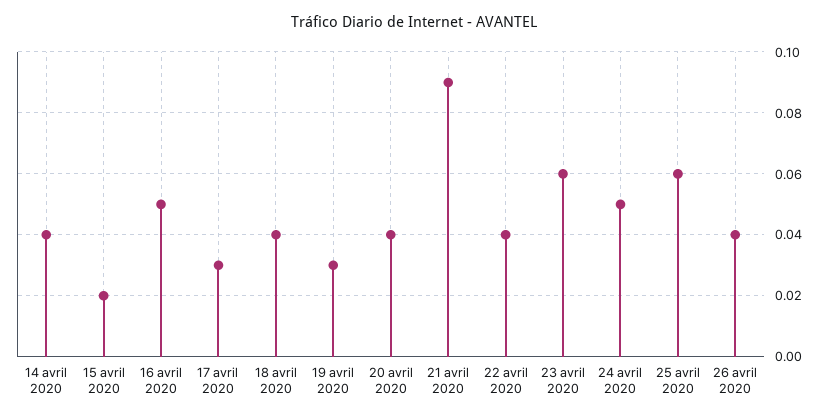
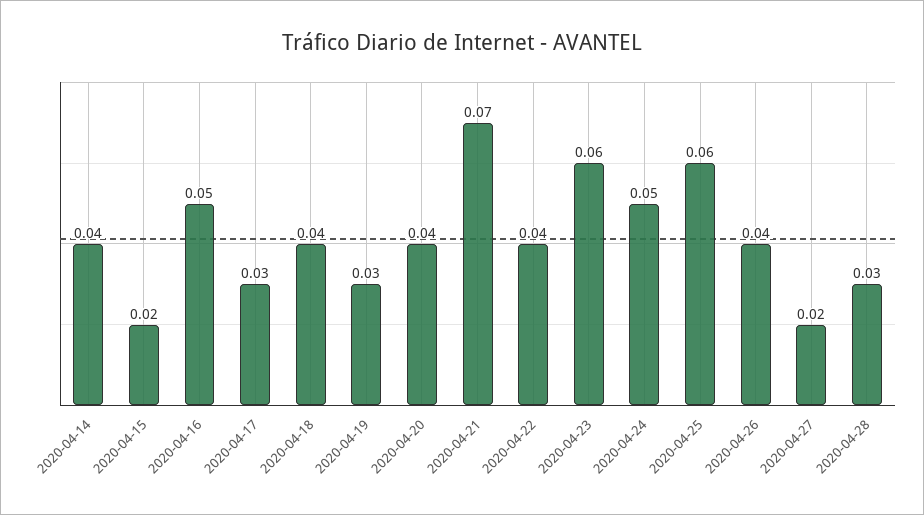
21 avril 2020: 0.09 -> 0.07
2020-04-27: none -> 0.02
2020-04-28: none -> 0.03

